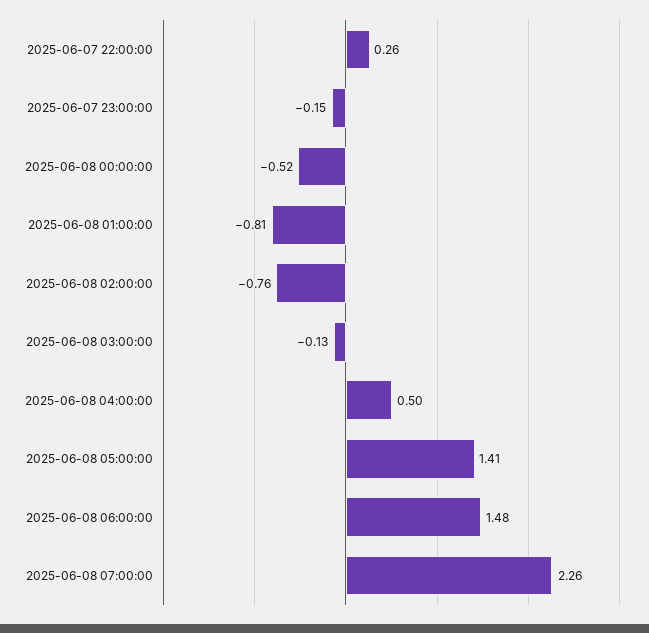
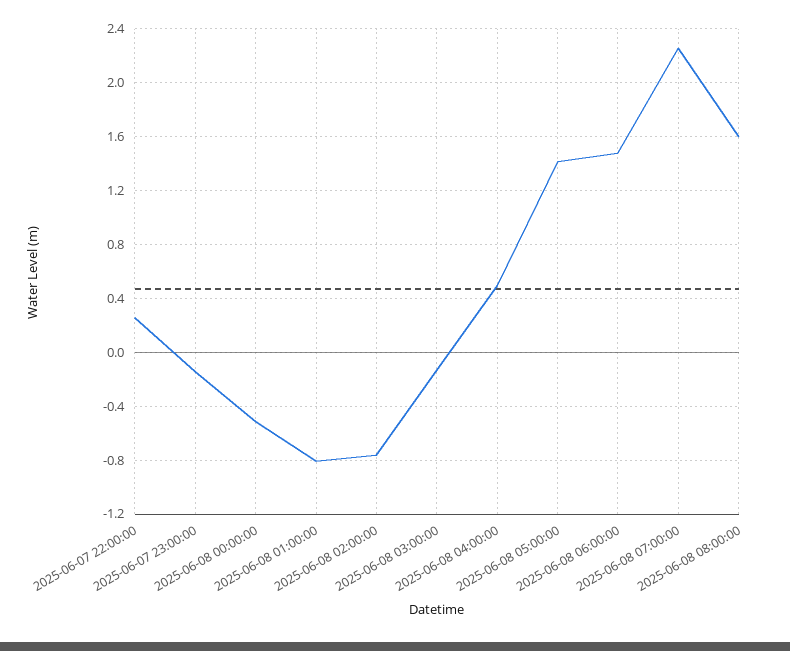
2025-06-08 08:00:00: none -> 1.6

